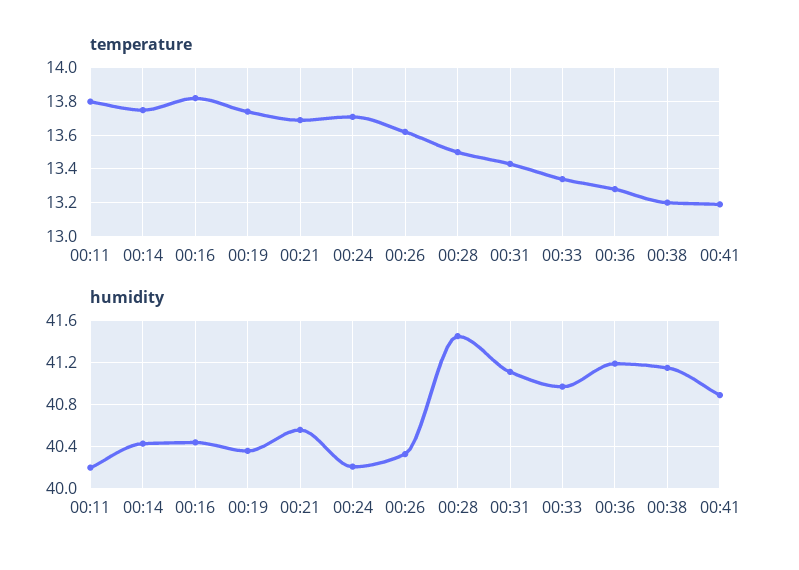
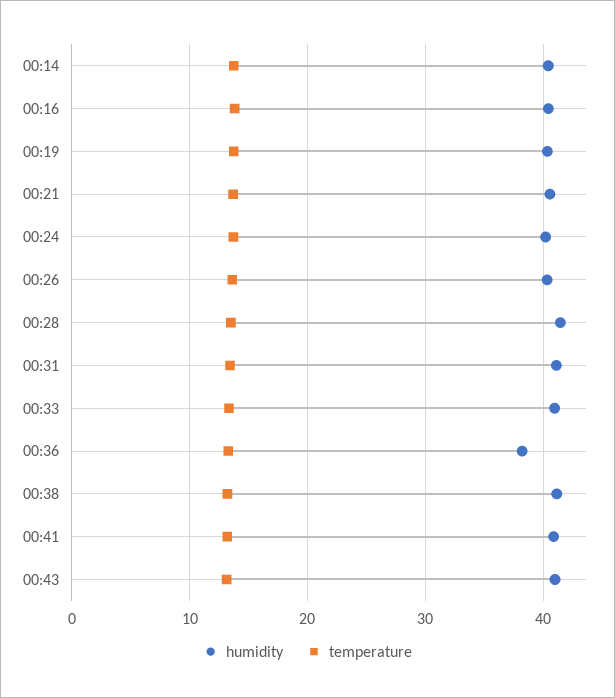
temperature, 00:11: 13.8 -> none
humidity, 00:11: 40.2 -> none
humidity, 00:36: 41.2 -> 38
humidity, 00:43: none -> 41
temperature, 00:43: none -> 13

